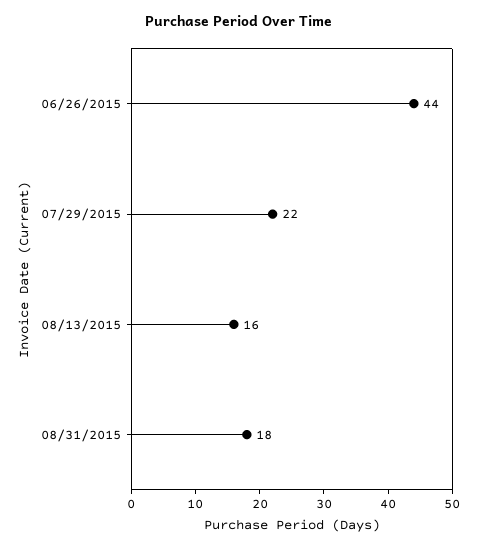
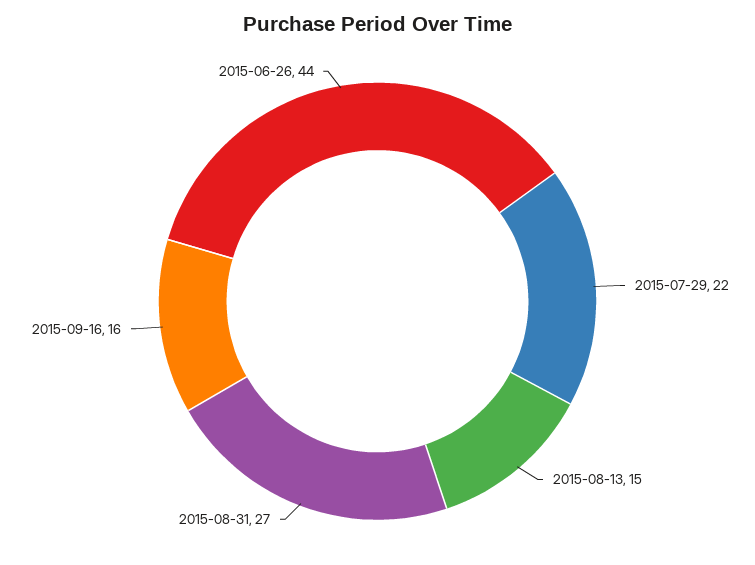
08/13/2015: 16 -> 15
08/31/2015: 18 -> 27
2015-09-16: none -> 16

